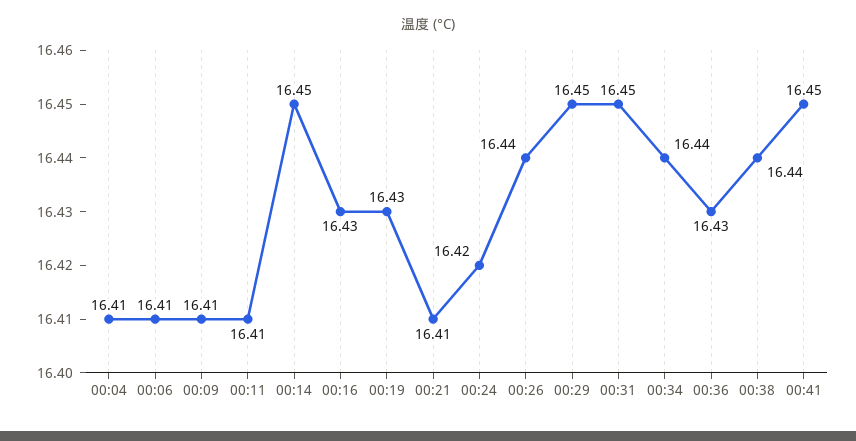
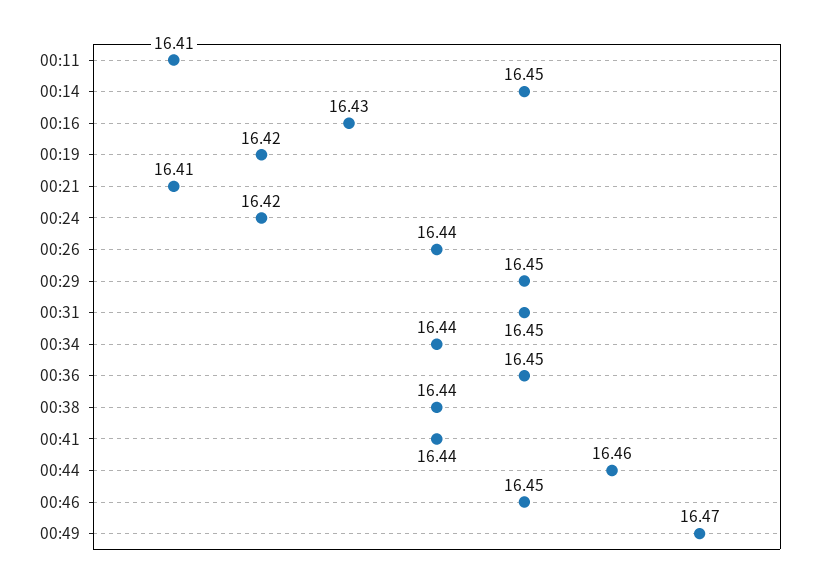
00:04: 16.41 -> none
00:06: 16.41 -> none
00:09: 16.41 -> none
00:19: 16.43 -> 16.42
00:36: 16.43 -> 16.45
00:41: 16.45 -> 16.44
00:44: none -> 16.46
00:46: none -> 16.45
00:49: none -> 16.47

